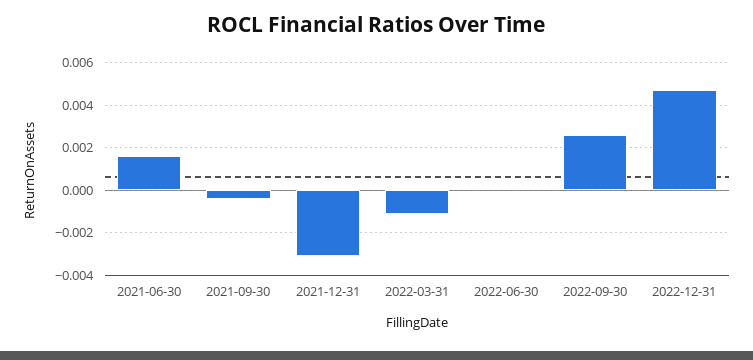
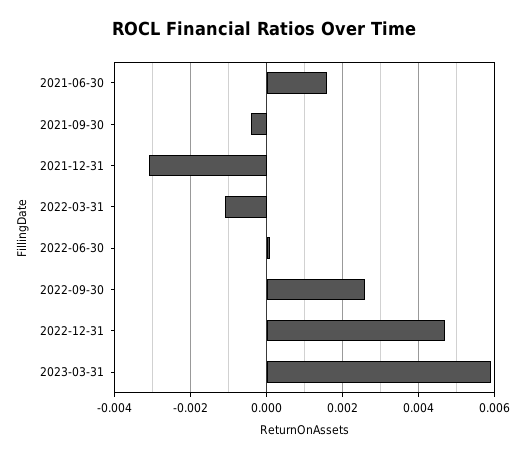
2023-03-31: none -> 0.006

